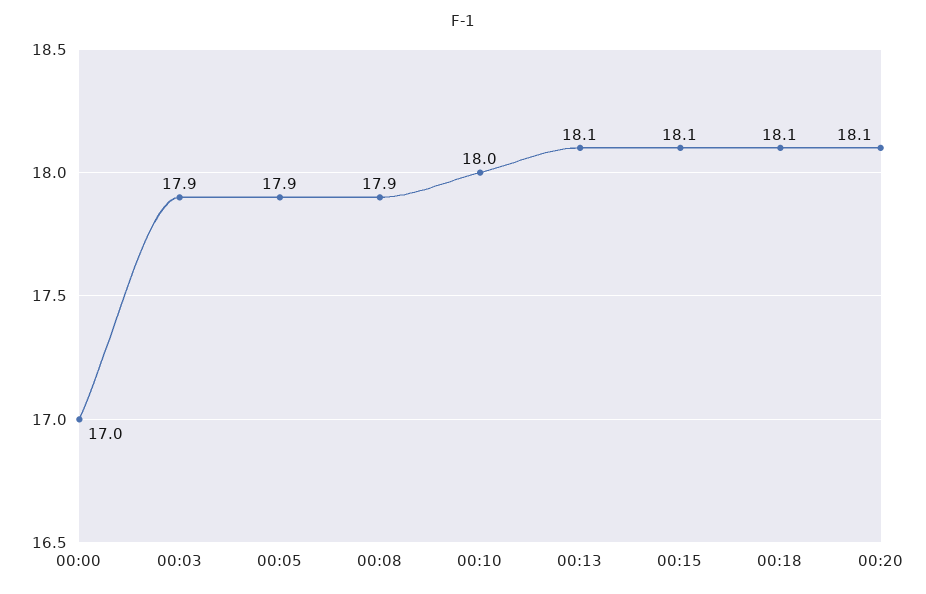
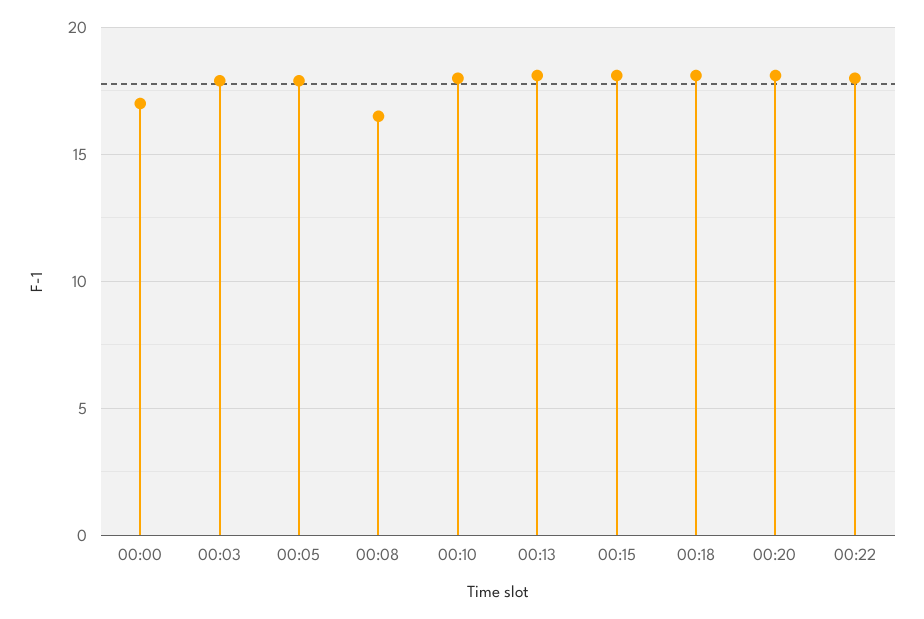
00:08: 17.9 -> 16.5
00:22: none -> 18

